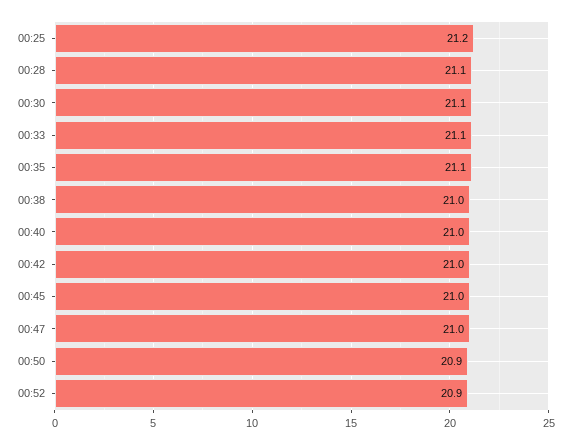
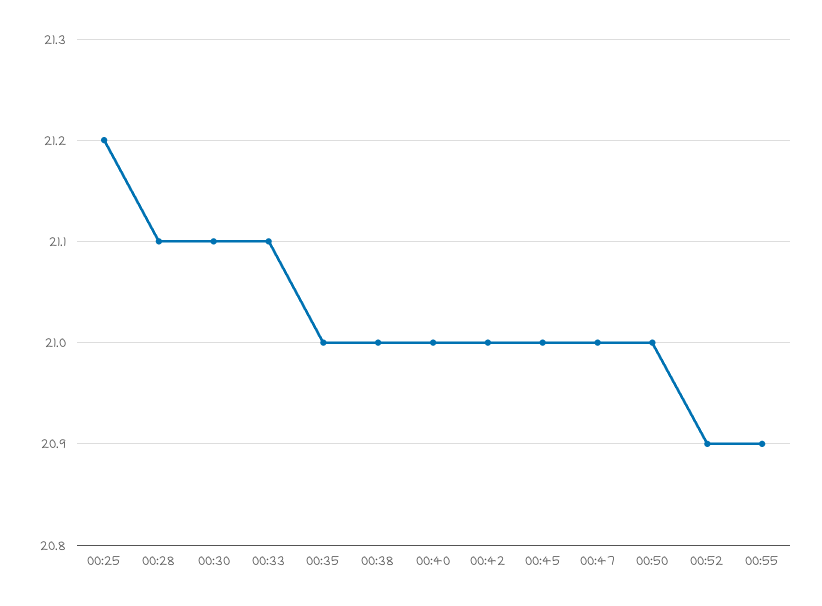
00:35: 21.1 -> 21
00:50: 20.9 -> 21
00:55: none -> 20.9

